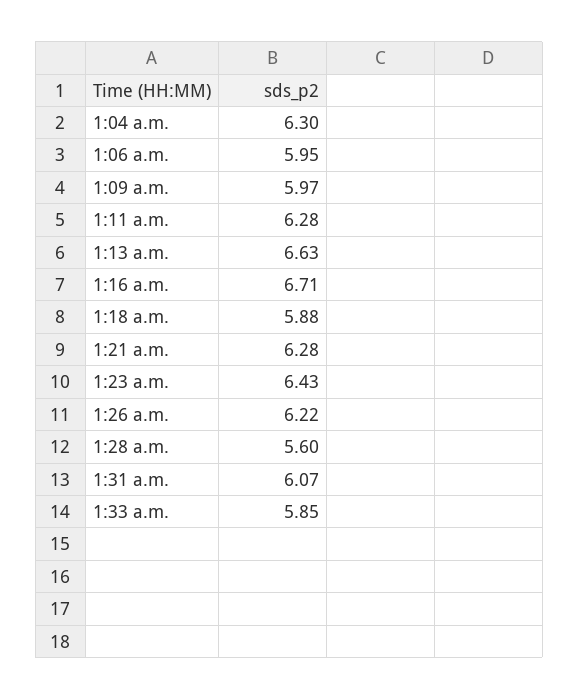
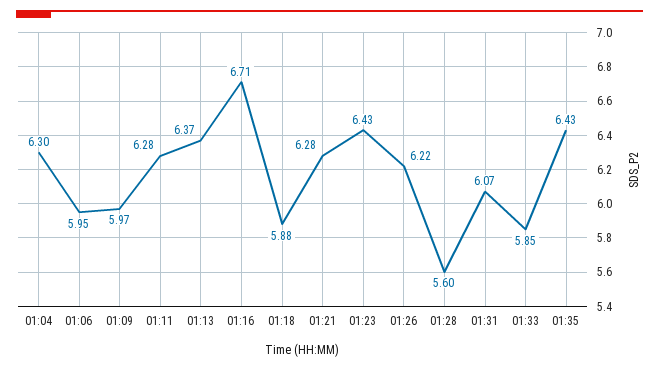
1:13 a.m.: 6.63 -> 6.37
01:35: none -> 6.43

